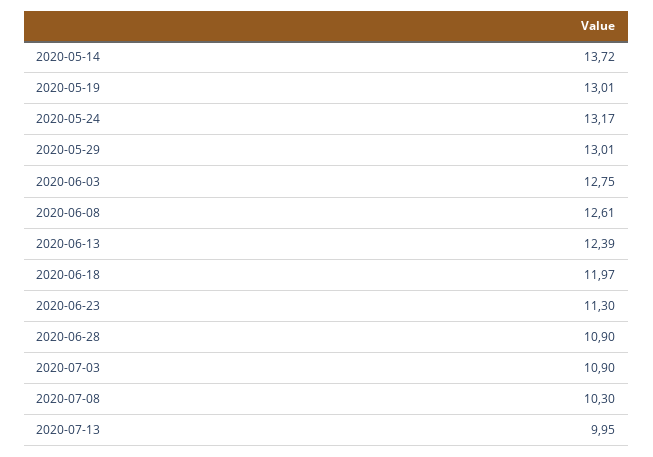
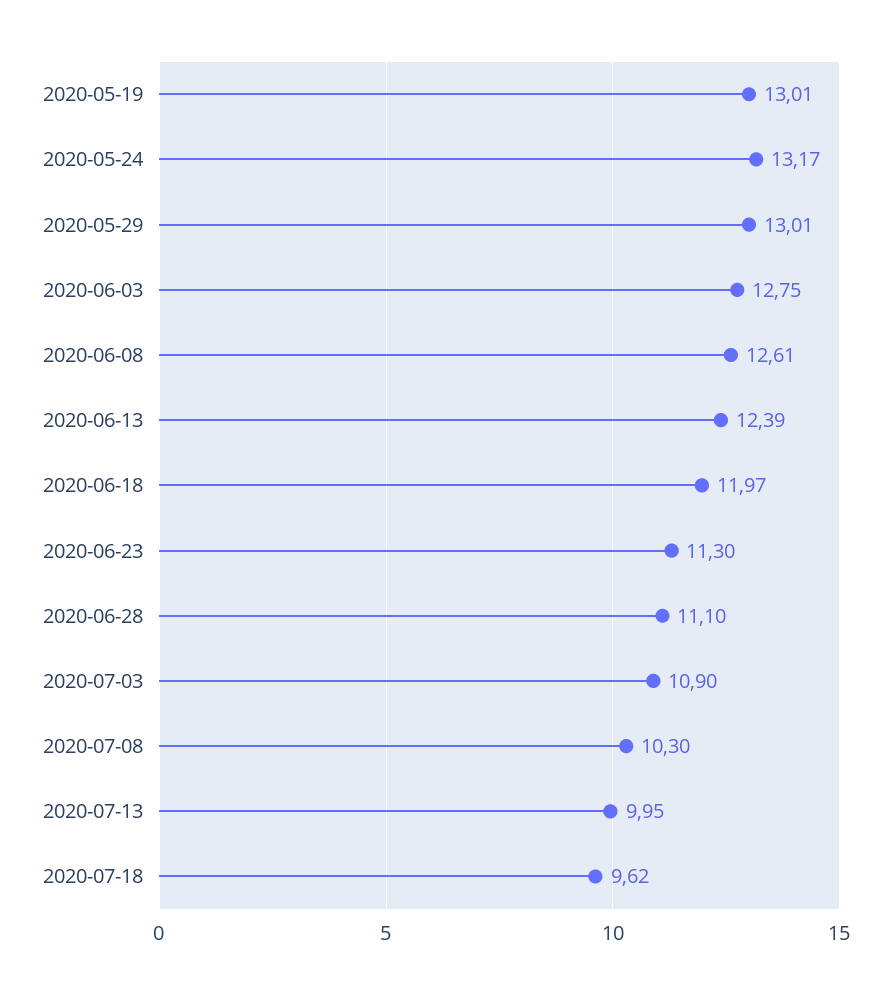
2020-05-14: 13.72 -> none
2020-06-28: 10.9 -> 11.1
2020-07-18: none -> 9.62

